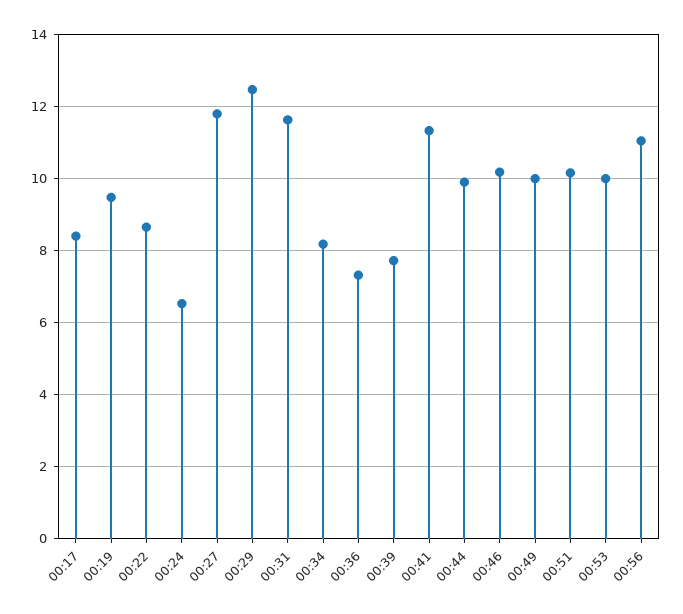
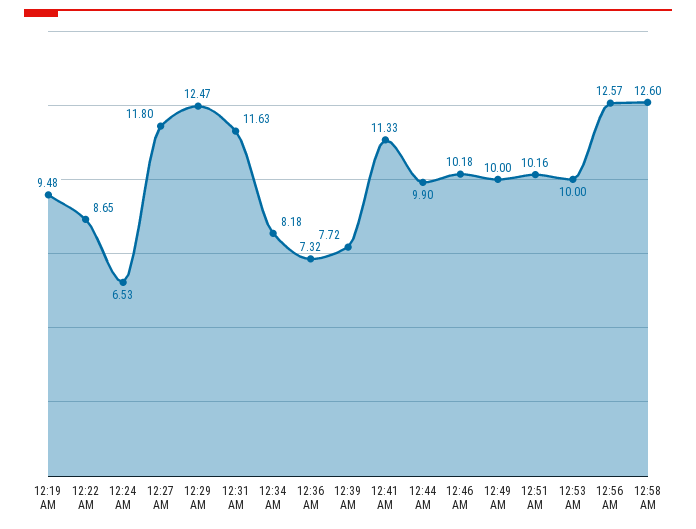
00:17: 8.4 -> none
00:56: 11 -> 12.57
12:58 AM: none -> 12.6

